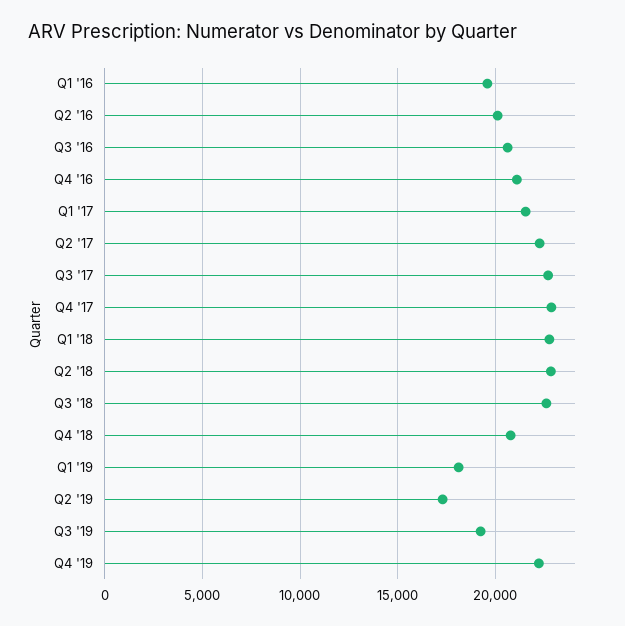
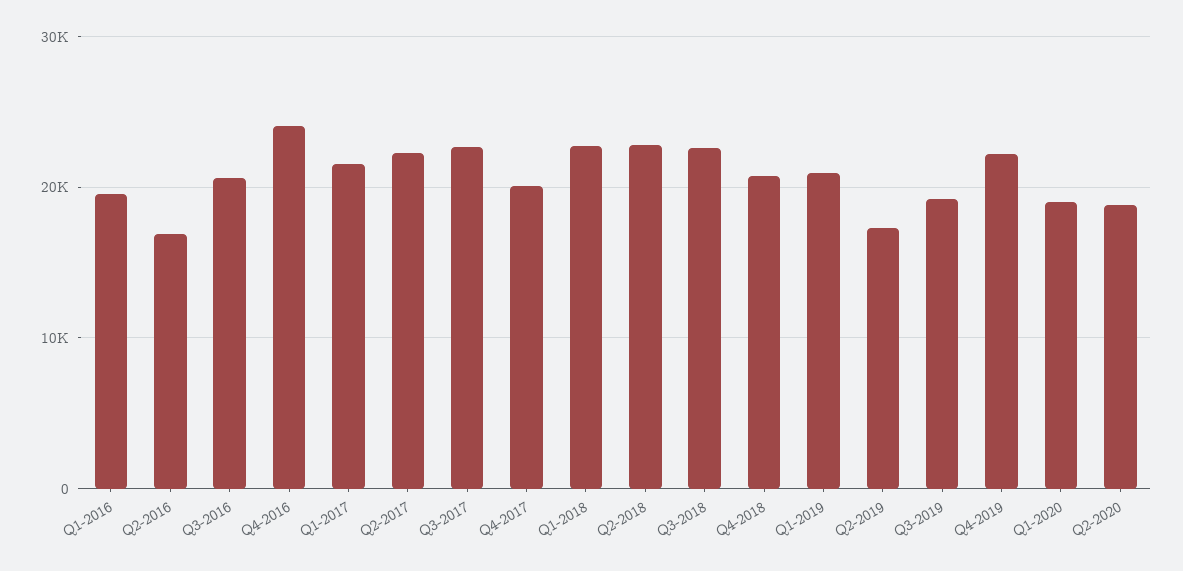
Q2 '16: 20000 -> 17000
Q4 '16: 21000 -> 24000
Q4 '17: 23000 -> 20000
Q1 '19: 18000 -> 21000
Q1-2020: none -> 19000
Q2-2020: none -> 19000

